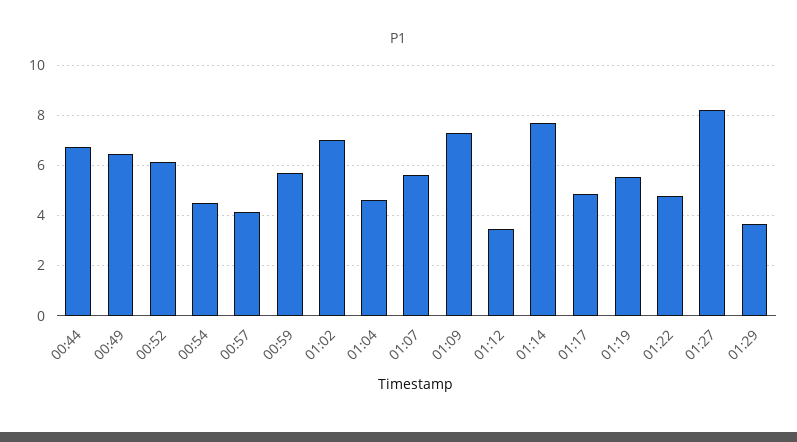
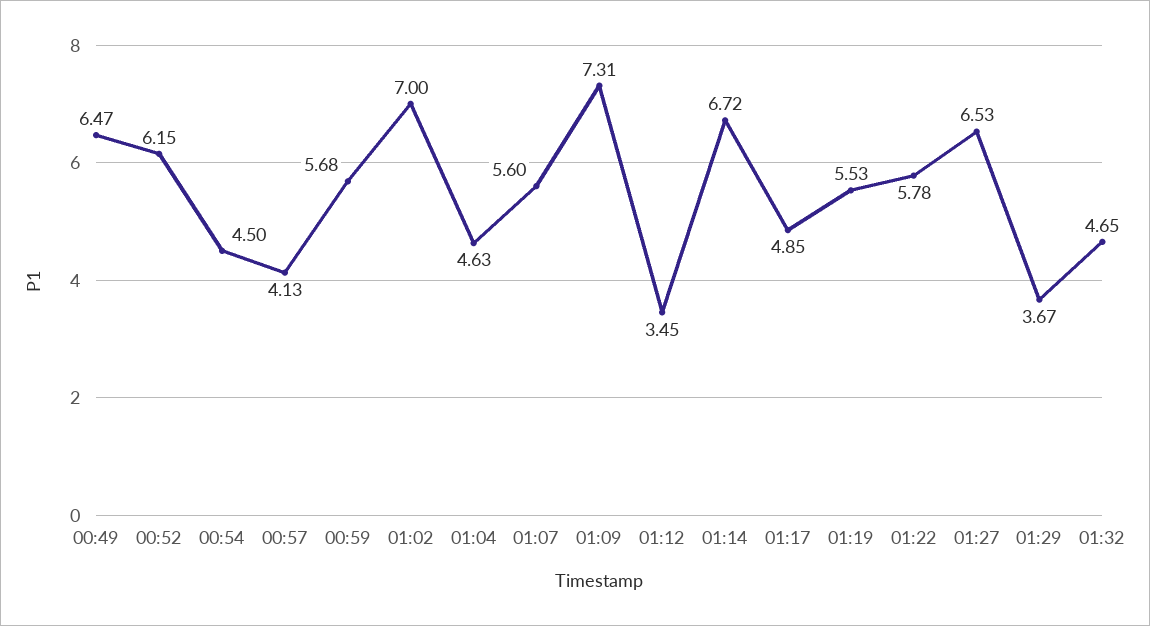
00:44: 6.75 -> none
01:14: 7.75 -> 6.72
01:22: 4.75 -> 5.78
01:27: 8.25 -> 6.53
01:32: none -> 4.65

